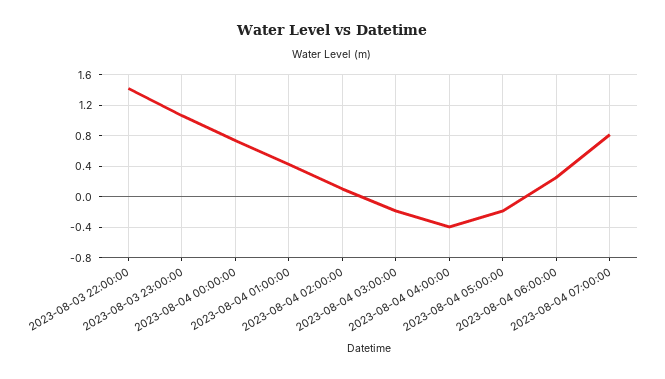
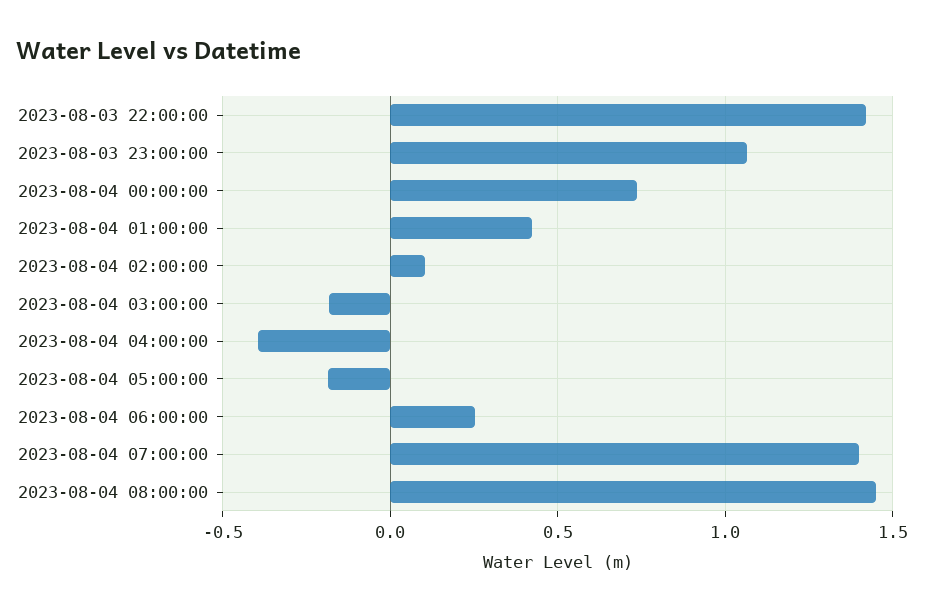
2023-08-04 07:00:00: 0.8 -> 1.4
2023-08-04 08:00:00: none -> 1.45

